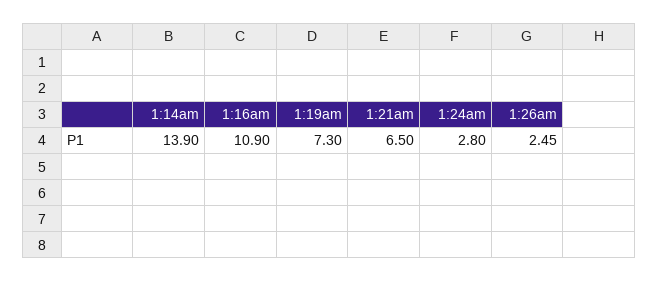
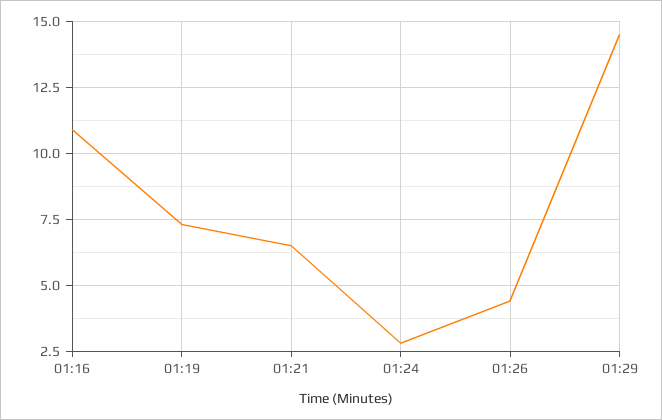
1:14am: 13.9 -> none
1:26am: 2.45 -> 4.5
01:29: none -> 14.5

